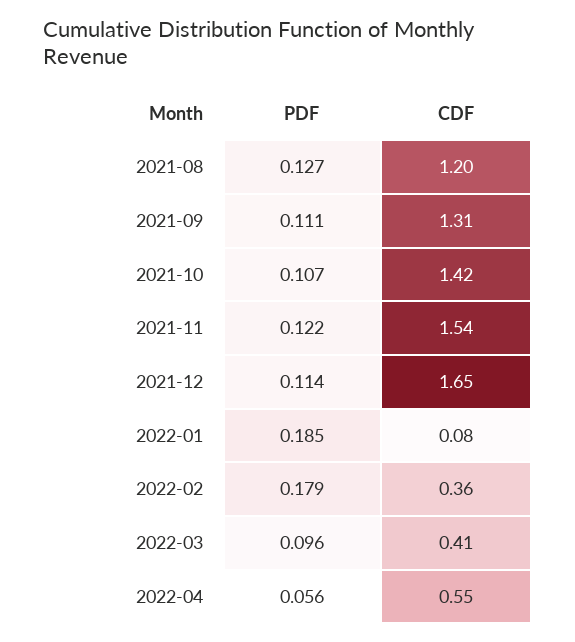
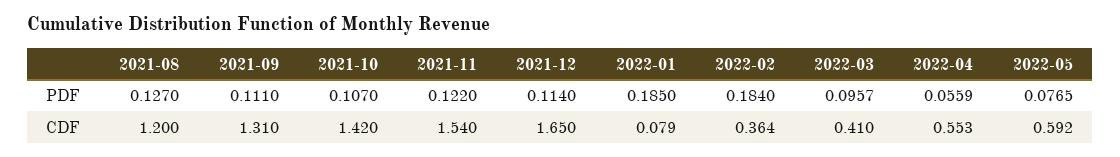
PDF, 2022-02: 0.179 -> 0.184
PDF, 2022-05: none -> 0.0765
CDF, 2022-05: none -> 0.592

